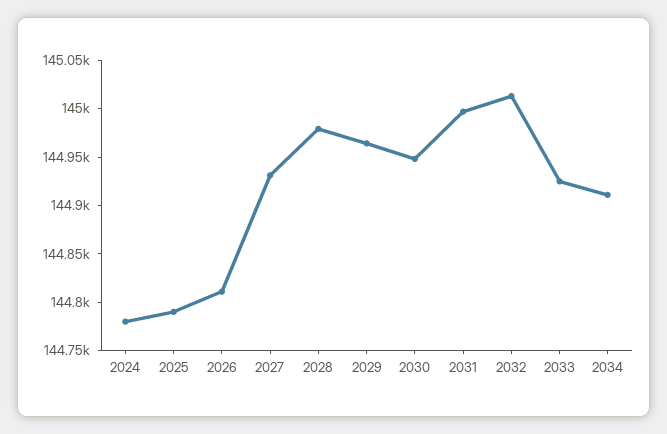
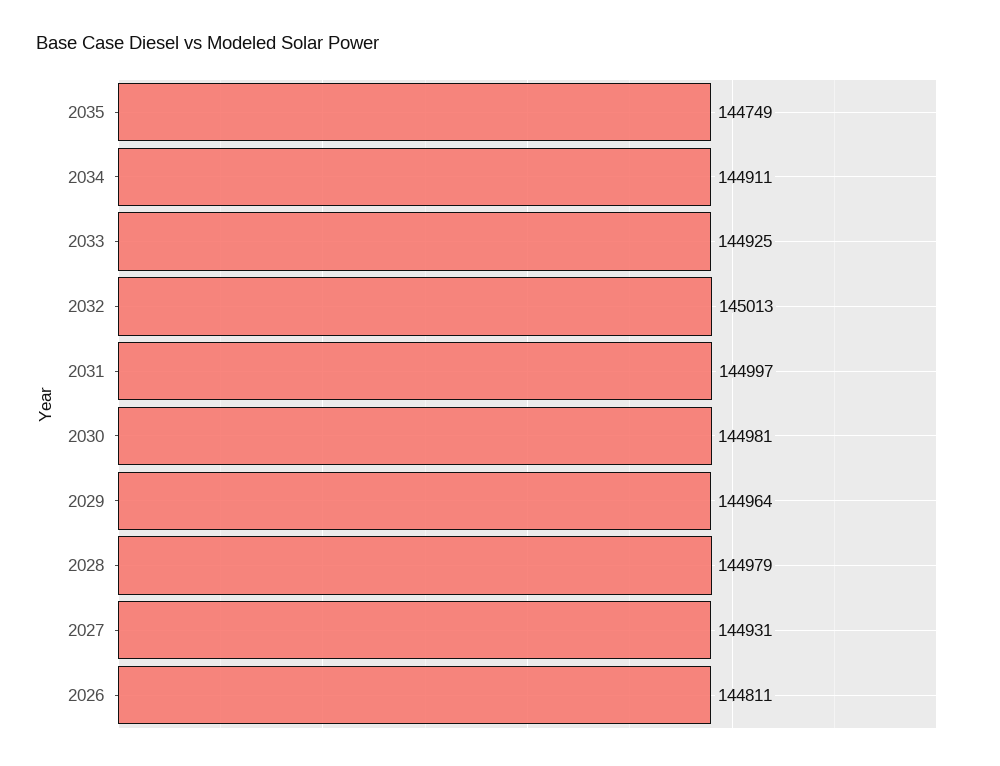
2024: 144780 -> none
2025: 144790 -> none
2030: 144950 -> 144981
2035: none -> 144749

